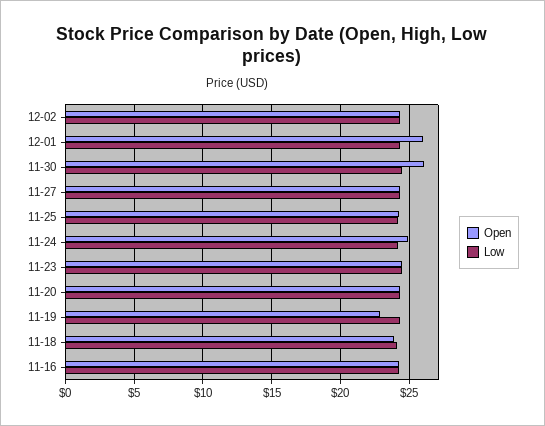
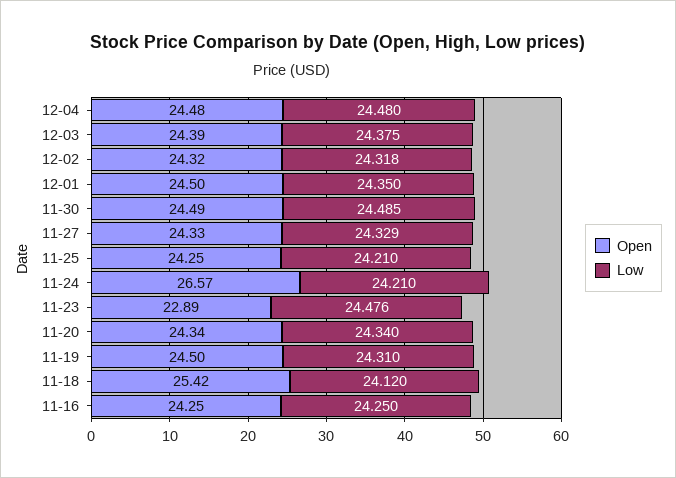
Open, 12-01: 26 -> 24.5
Open, 11-30: 26 -> 24.49
Open, 11-24: 25 -> 26.57
Open, 11-23: 24.5 -> 22.89
Open, 11-19: 23 -> 24.5
Open, 11-18: 24 -> 25.42
Open, 12-04: none -> 24.48
Low, 12-04: none -> 24.48
Open, 12-03: none -> 24.39
Low, 12-03: none -> 24.375

